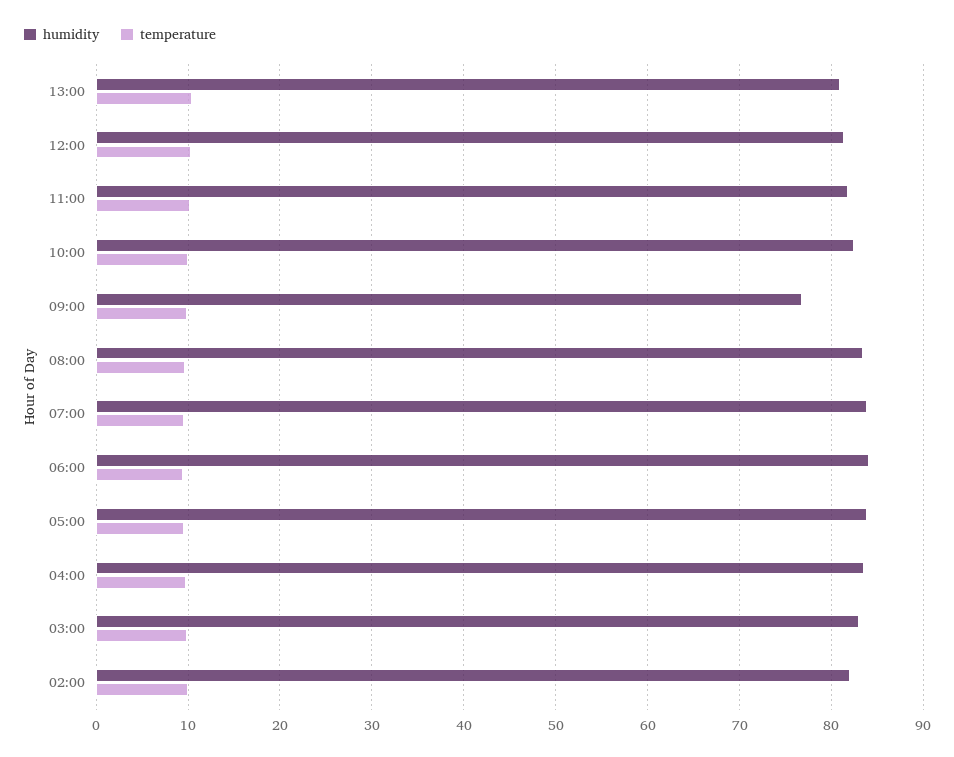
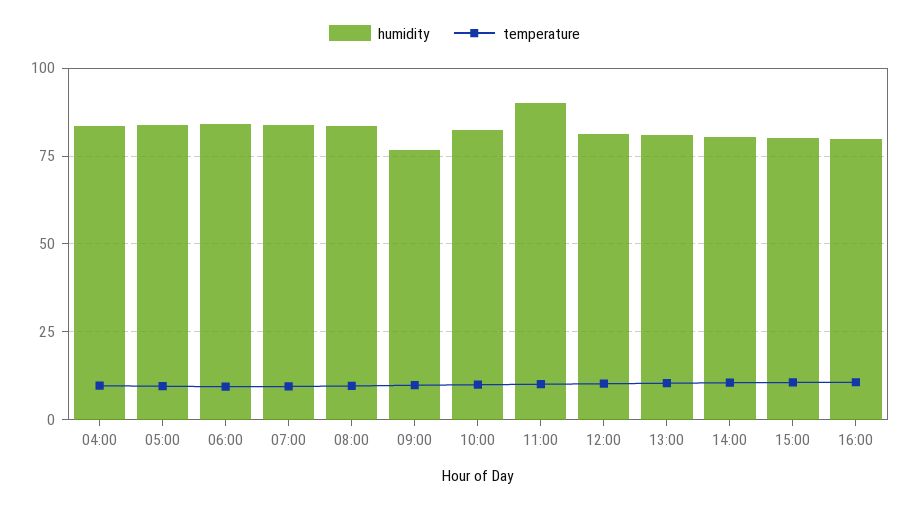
humidity, 11:00: 82 -> 90
humidity, 03:00: 83 -> none
temperature, 03:00: 10 -> none
humidity, 02:00: 82 -> none
temperature, 02:00: 10 -> none
humidity, 14:00: none -> 80
temperature, 14:00: none -> 10
humidity, 15:00: none -> 80
temperature, 15:00: none -> 10
humidity, 16:00: none -> 80
temperature, 16:00: none -> 10

